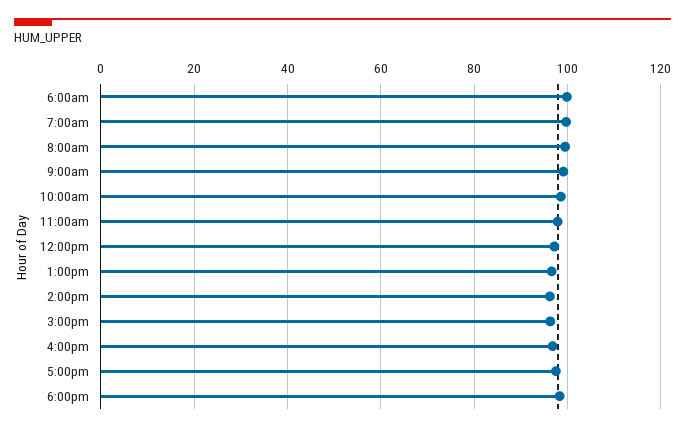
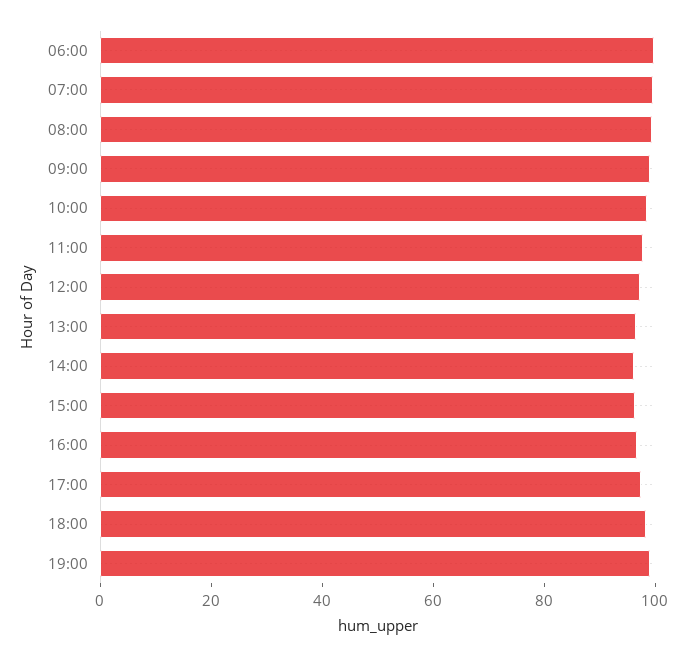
19:00: none -> 100

